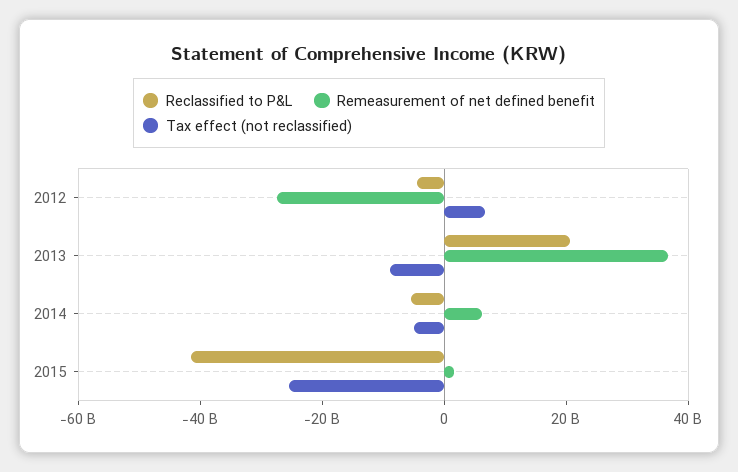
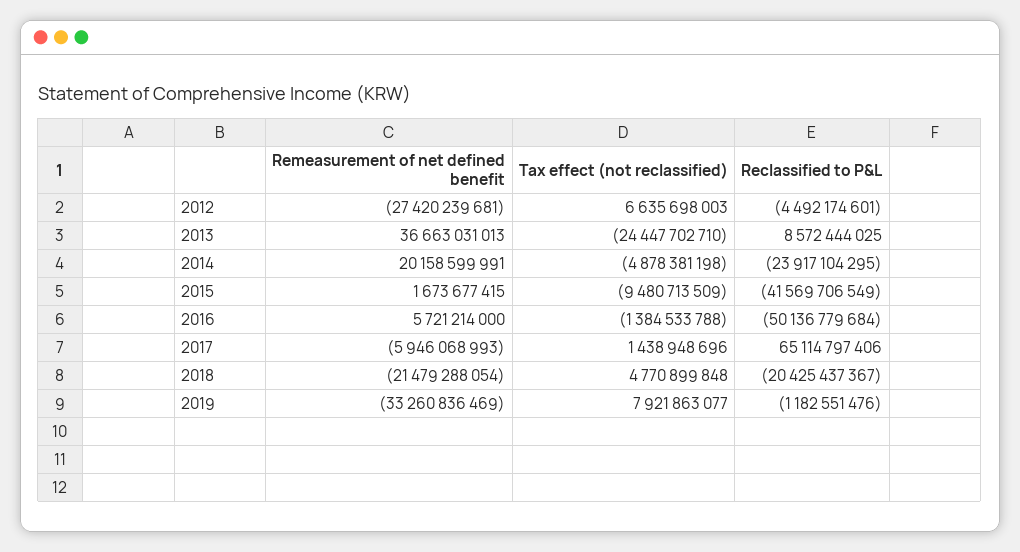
Reclassified to P&L, 2013: 20000000000 -> 8572444025
Tax effect (not reclassified), 2013: -10000000000 -> -24447702710
Reclassified to P&L, 2014: -5000000000 -> -23917104295
Remeasurement of net defined benefit, 2014: 5000000000 -> 20158599991
Tax effect (not reclassified), 2015: -25000000000 -> -9480713509
Remeasurement of net defined benefit, 2016: none -> 5721214000
Tax effect (not reclassified), 2016: none -> -1384533788
Reclassified to P&L, 2016: none -> -50136779684
Remeasurement of net defined benefit, 2017: none -> -5946068993
Tax effect (not reclassified), 2017: none -> 1438948696
Reclassified to P&L, 2017: none -> 65114797406
Remeasurement of net defined benefit, 2018: none -> -21479288054
Tax effect (not reclassified), 2018: none -> 4770899848
Reclassified to P&L, 2018: none -> -20425437367
Remeasurement of net defined benefit, 2019: none -> -33260836469
Tax effect (not reclassified), 2019: none -> 7921863077
Reclassified to P&L, 2019: none -> -1182551476

